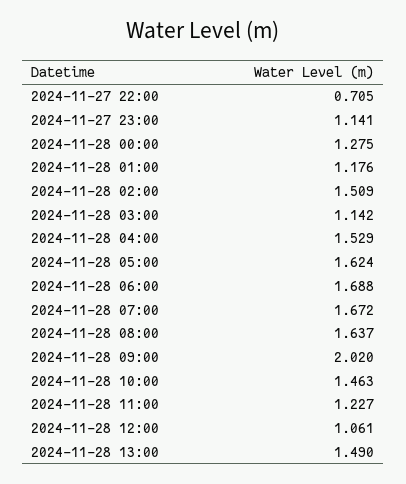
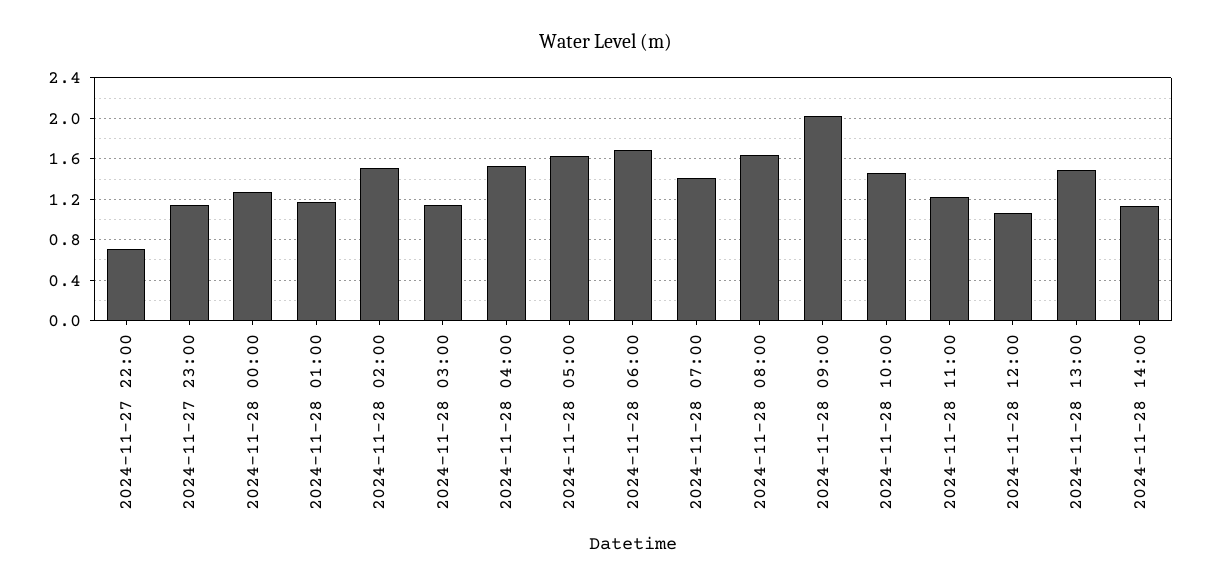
2024-11-28 07:00: 1.672 -> 1.4
2024-11-28 14:00: none -> 1.1

